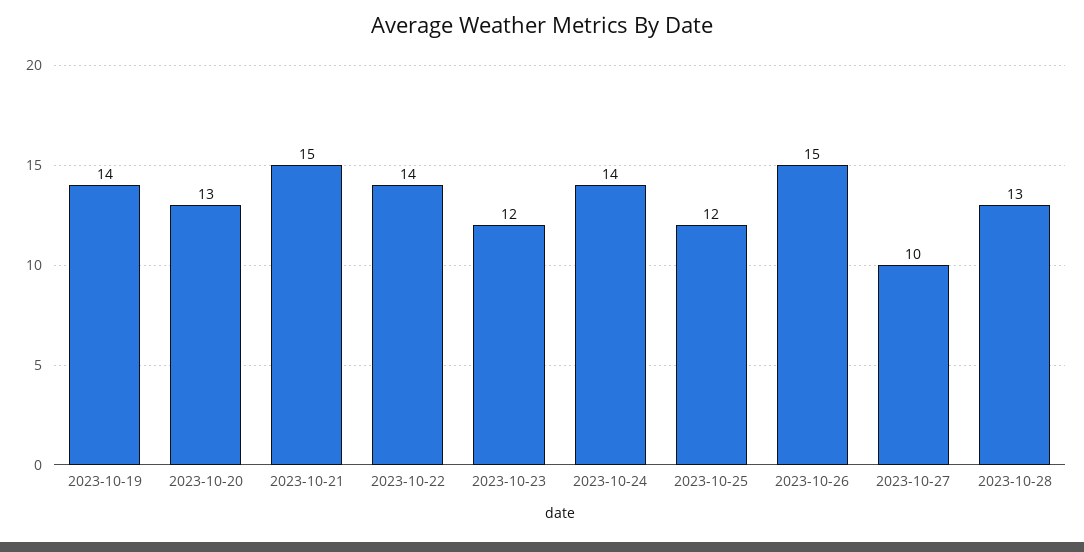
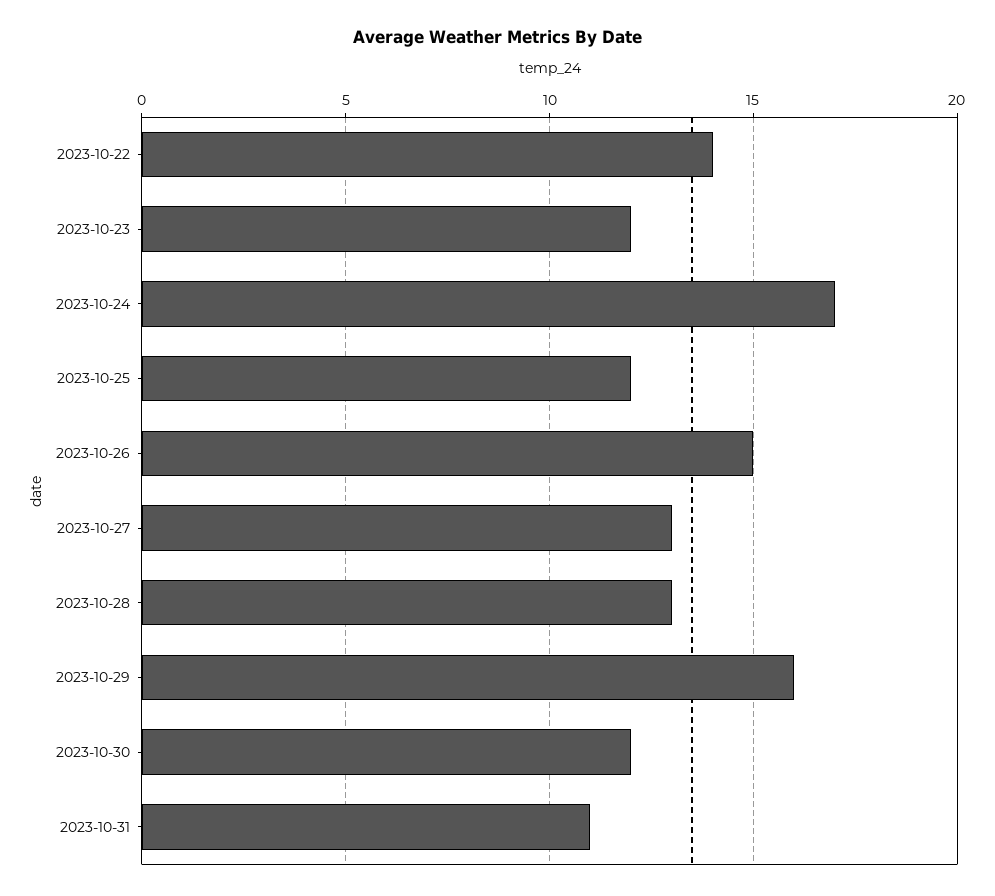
2023-10-19: 14 -> none
2023-10-20: 13 -> none
2023-10-21: 15 -> none
2023-10-24: 14 -> 17
2023-10-27: 10 -> 13
2023-10-29: none -> 16
2023-10-30: none -> 12
2023-10-31: none -> 11

